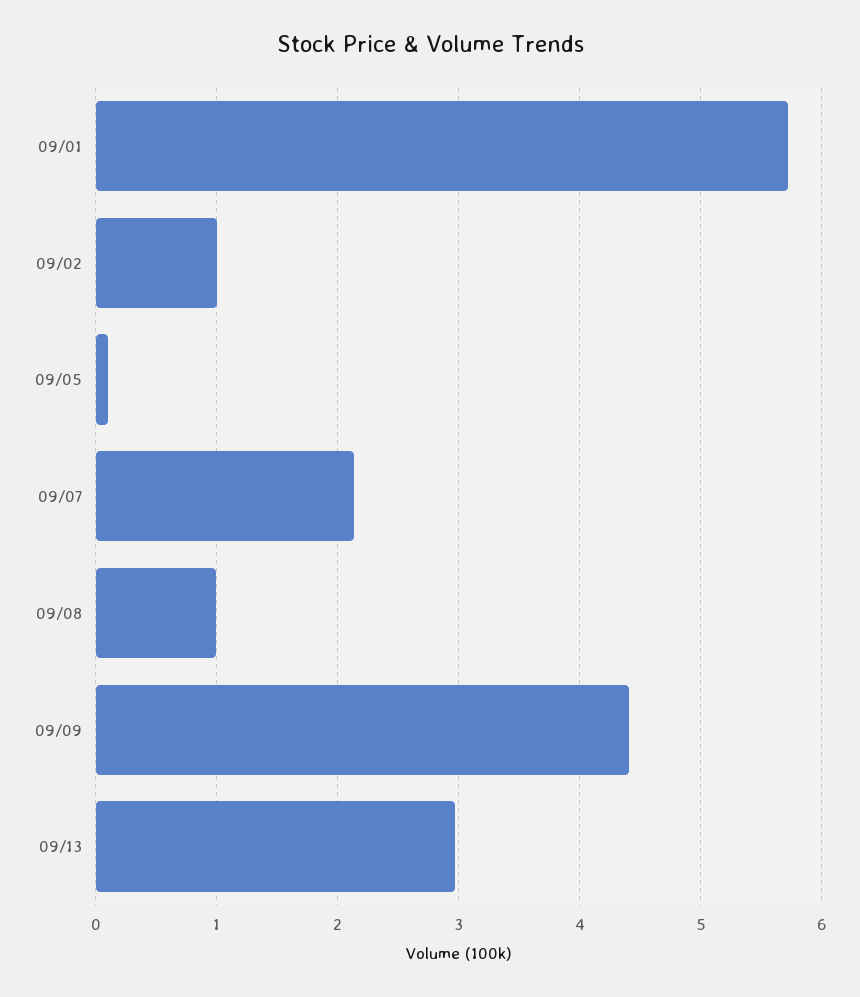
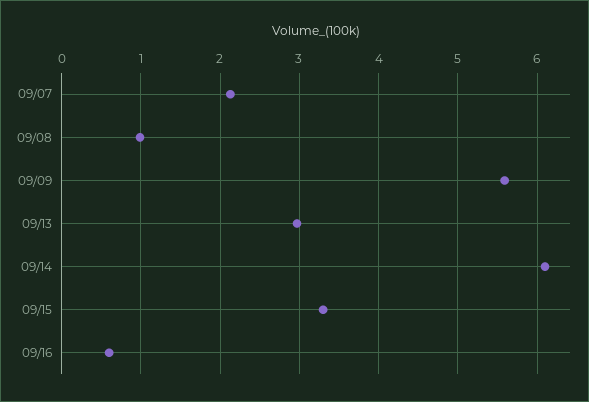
09/01: 5.7 -> none
09/02: 1 -> none
09/05: 0.1 -> none
09/09: 4.4 -> 5.6
09/14: none -> 6.1
09/15: none -> 3.3
09/16: none -> 0.6

